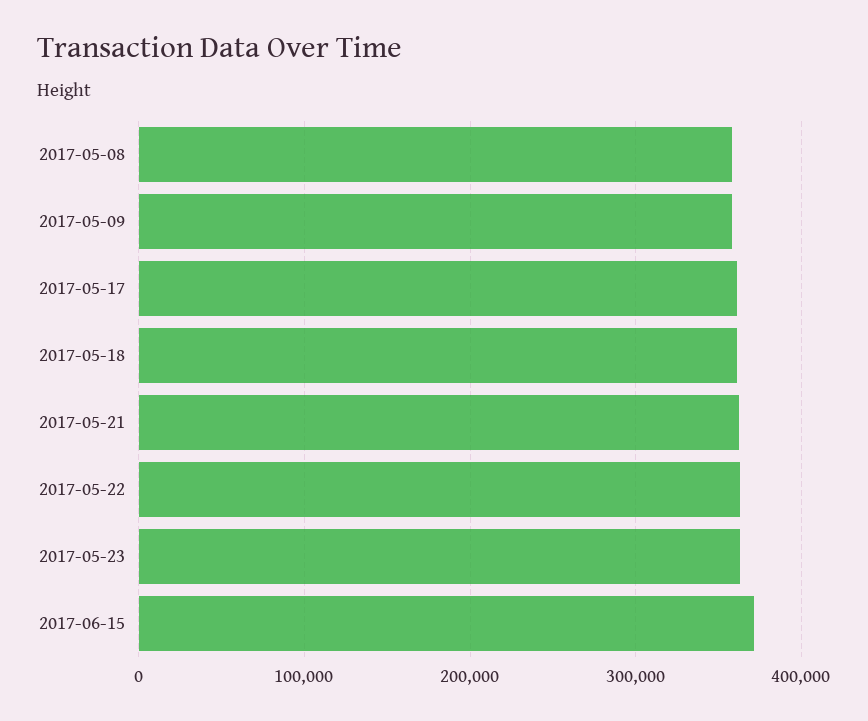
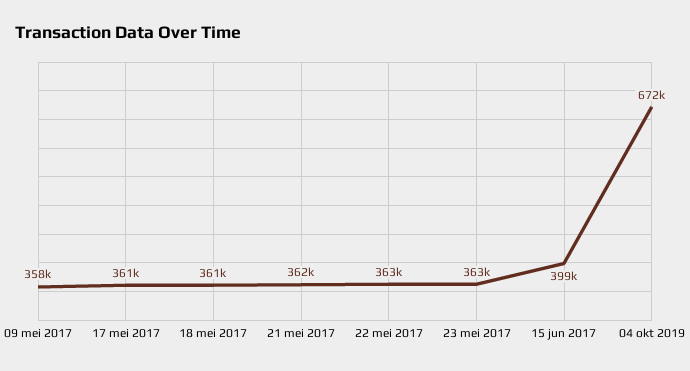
2017-05-08: 360000 -> none
2017-06-15: 370000 -> 399000
04 okt 2019: none -> 672000

